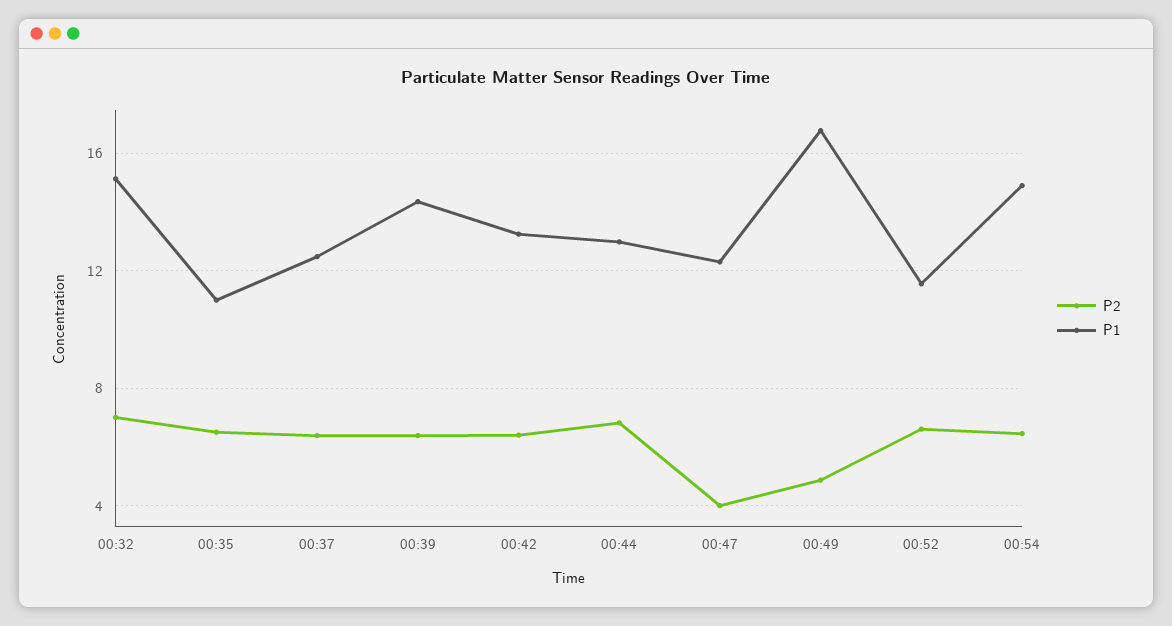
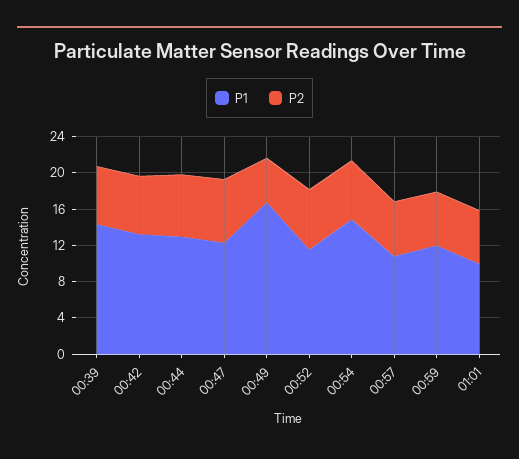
P2, 00:32: 7 -> none
P1, 00:32: 15 -> none
P2, 00:35: 6.5 -> none
P1, 00:35: 11 -> none
P2, 00:37: 6.5 -> none
P1, 00:37: 12.5 -> none
P2, 00:47: 4 -> 7
P1, 00:57: none -> 11
P2, 00:57: none -> 6
P1, 00:59: none -> 12
P2, 00:59: none -> 6
P1, 01:01: none -> 10
P2, 01:01: none -> 6

